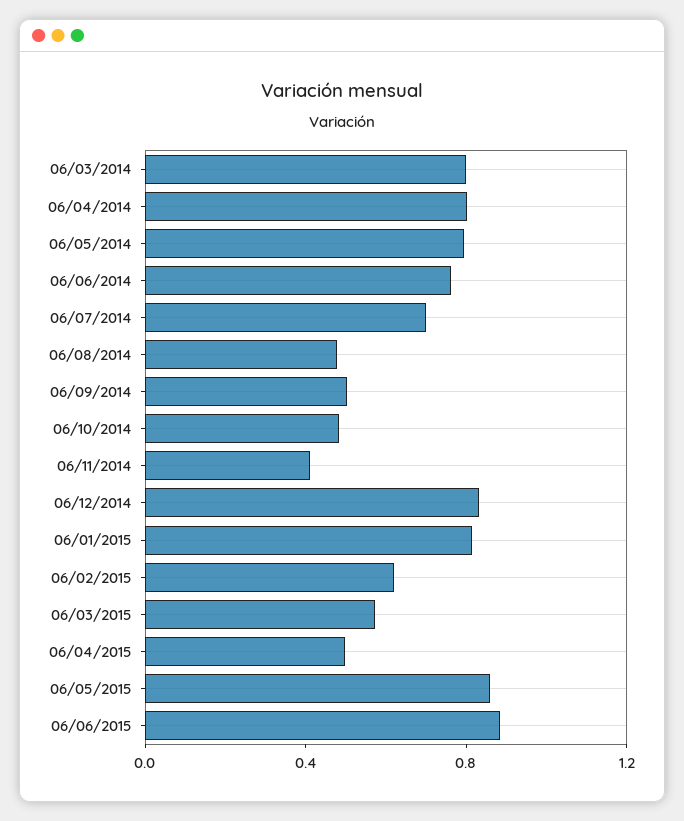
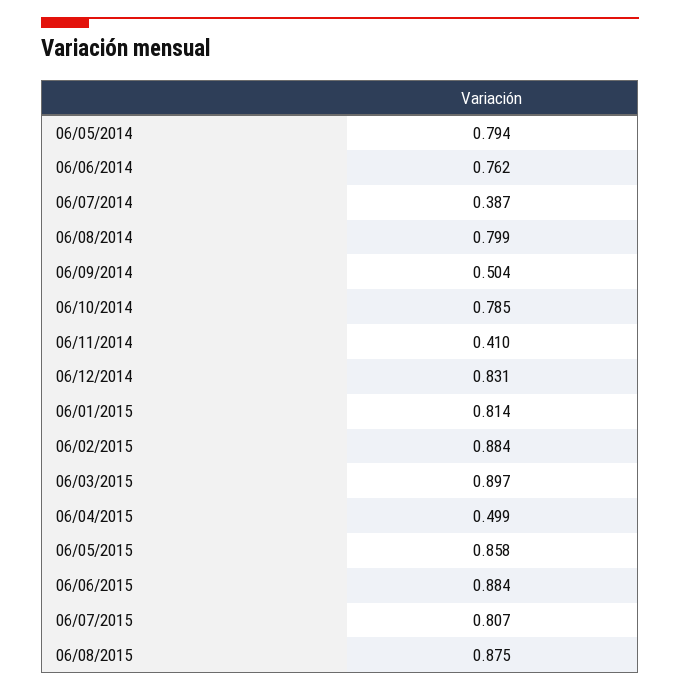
06/03/2014: 0.8 -> none
06/04/2014: 0.8 -> none
06/07/2014: 0.7 -> 0.387
06/08/2014: 0.5 -> 0.799
06/10/2014: 0.5 -> 0.785
06/02/2015: 0.6 -> 0.884
06/03/2015: 0.6 -> 0.897
06/07/2015: none -> 0.807
06/08/2015: none -> 0.875

